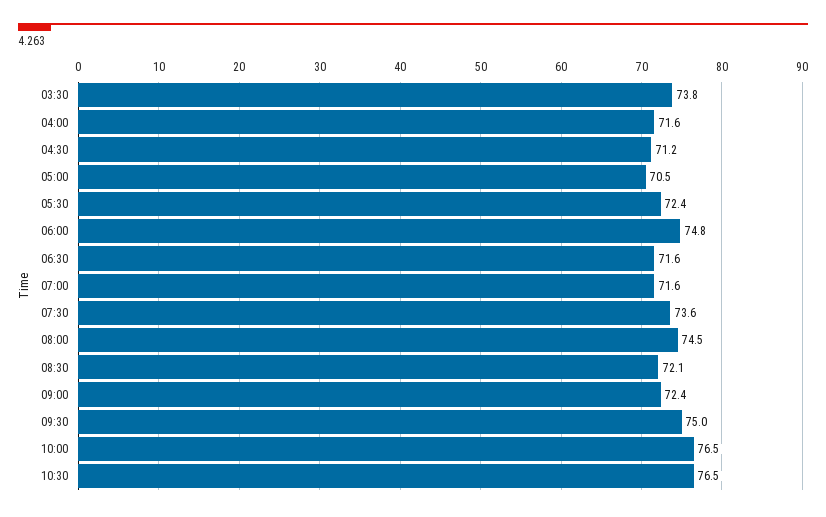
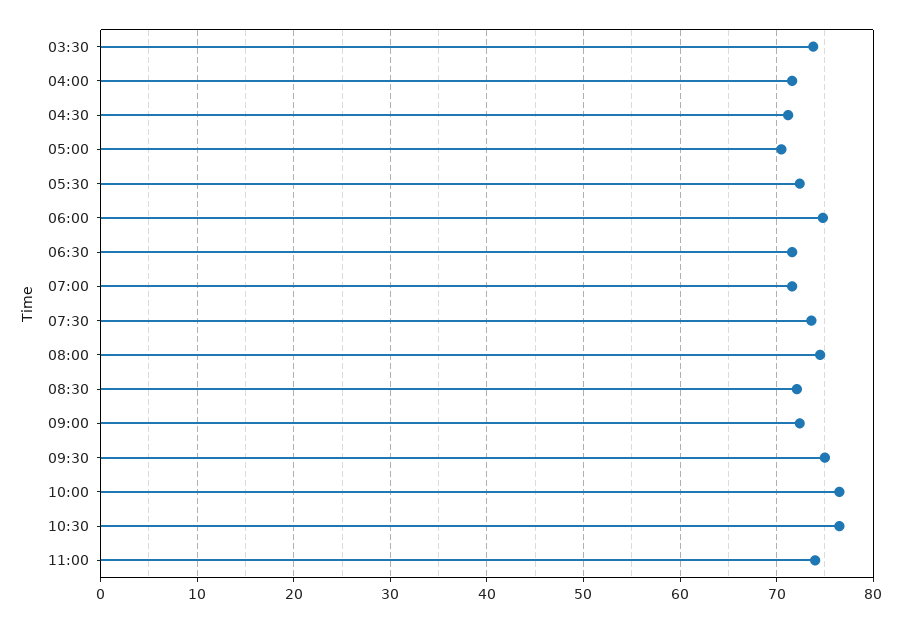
11:00: none -> 74

